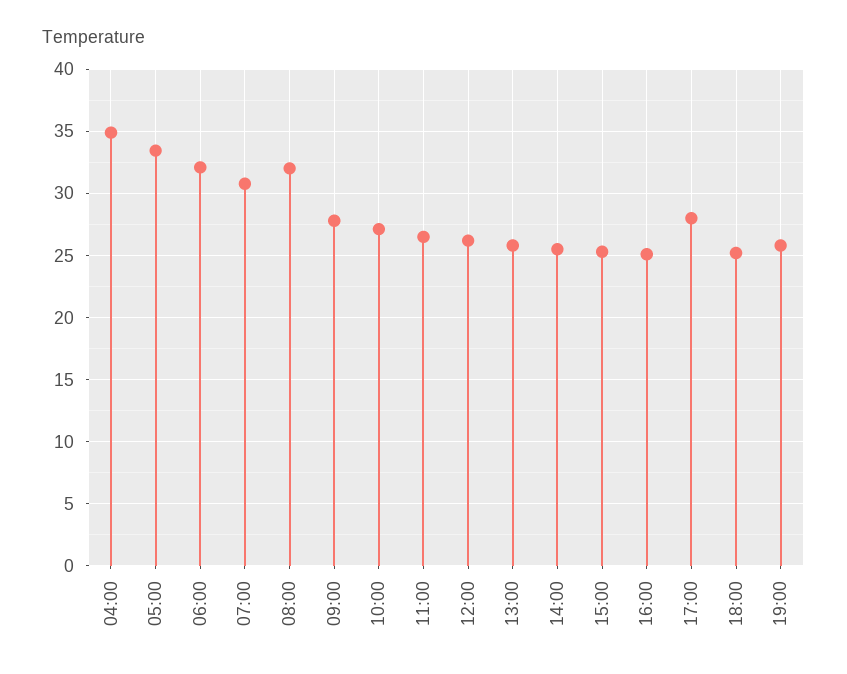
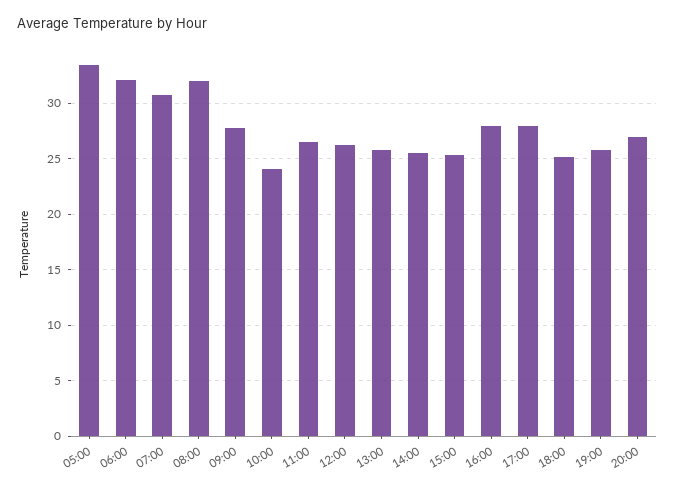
04:00: 35 -> none
10:00: 27 -> 24
16:00: 25 -> 28
20:00: none -> 27

